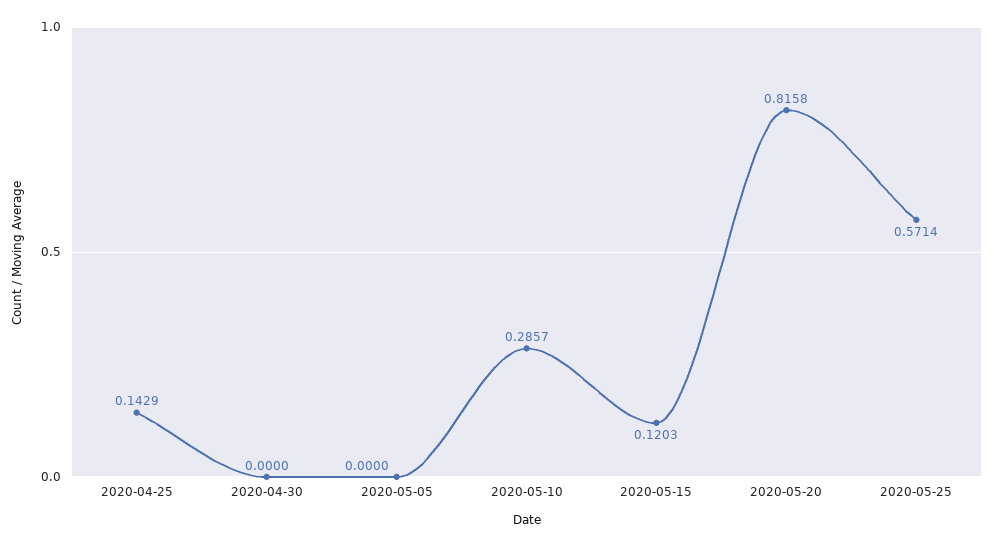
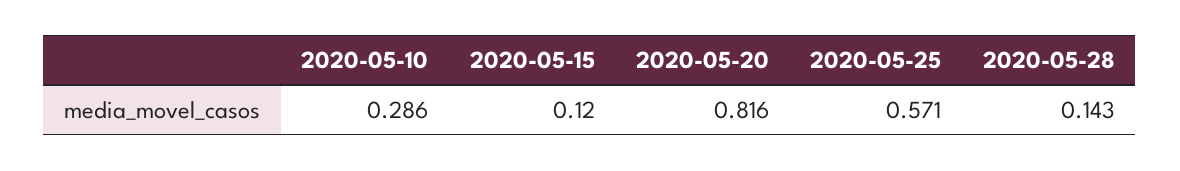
2020-04-25: 0.1429 -> none
2020-04-30: 0 -> none
2020-05-05: 0 -> none
2020-05-28: none -> 0.143

